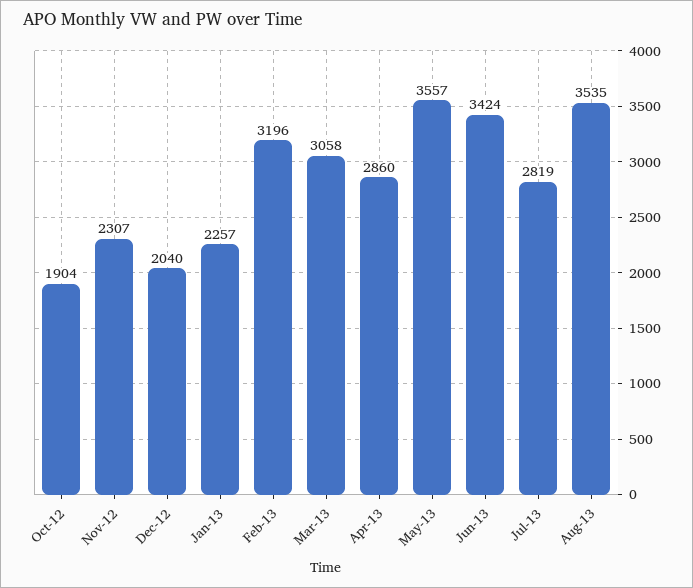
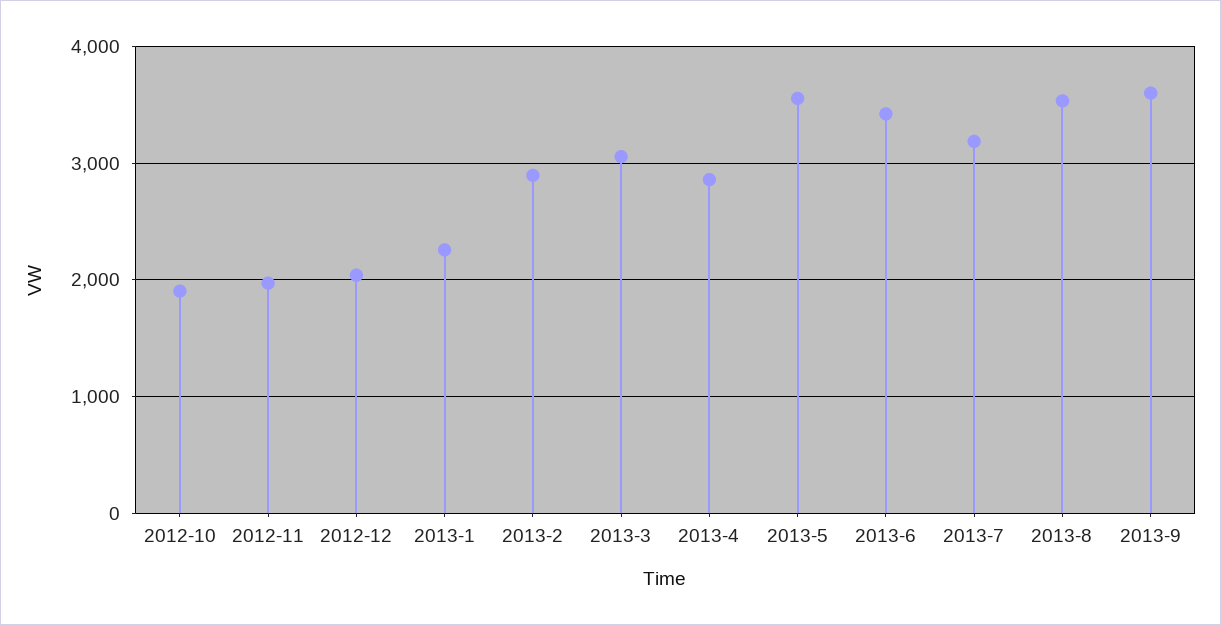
Nov-12: 2307 -> 2000
Feb-13: 3196 -> 2900
Jul-13: 2819 -> 3200
2013-9: none -> 3600

